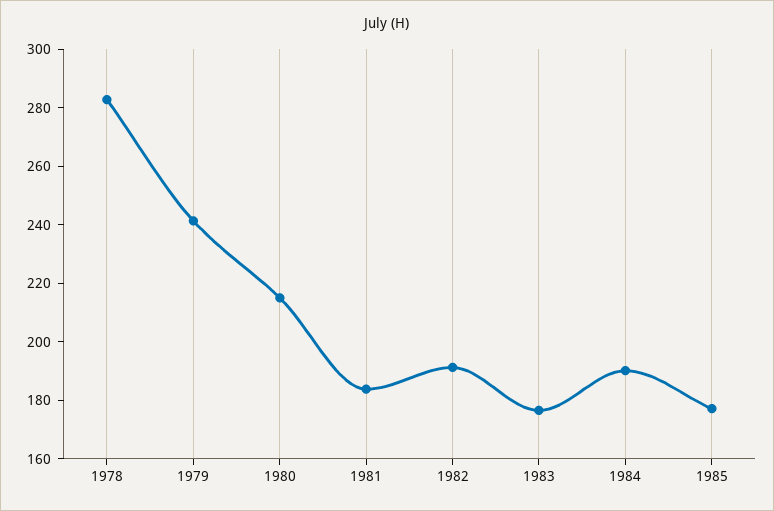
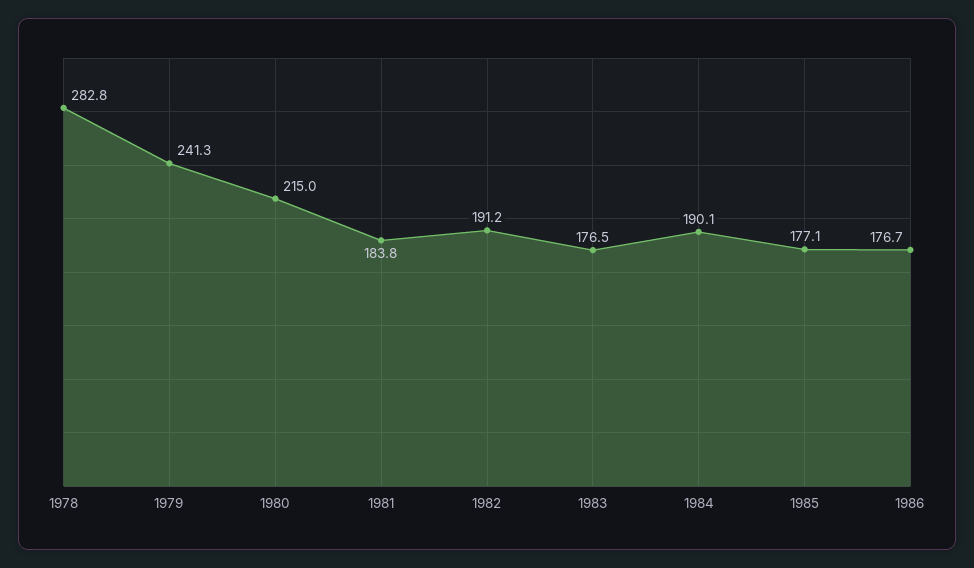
1986: none -> 176.7

